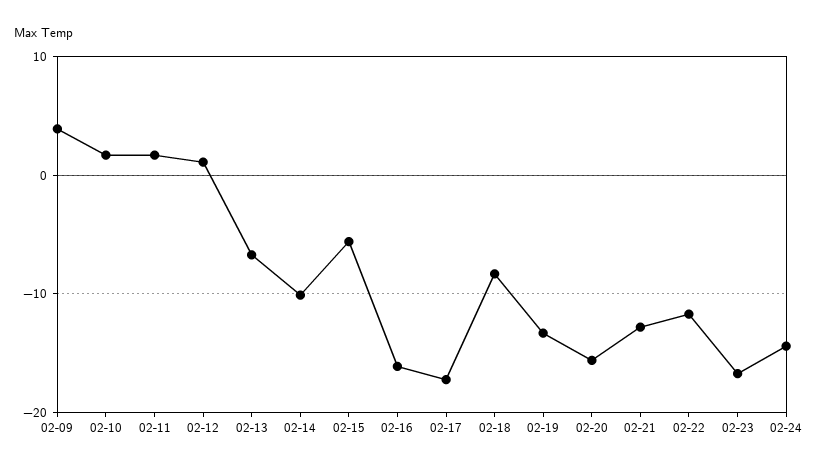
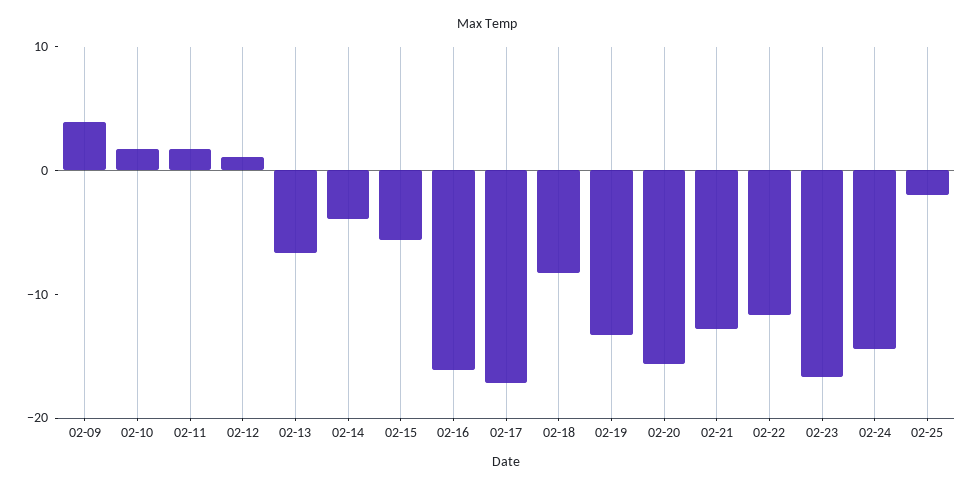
02-14: -10 -> -4
02-25: none -> -2

